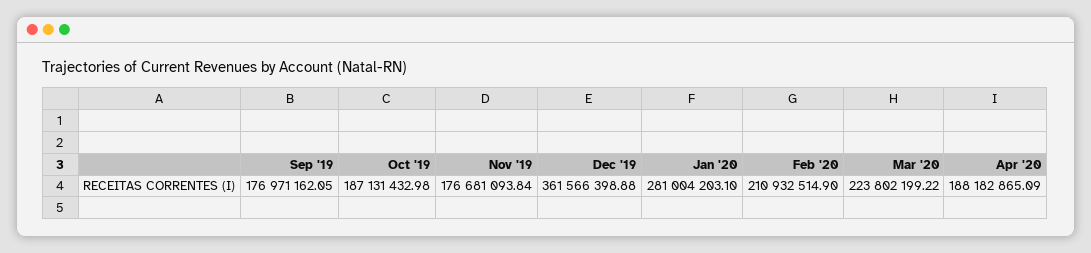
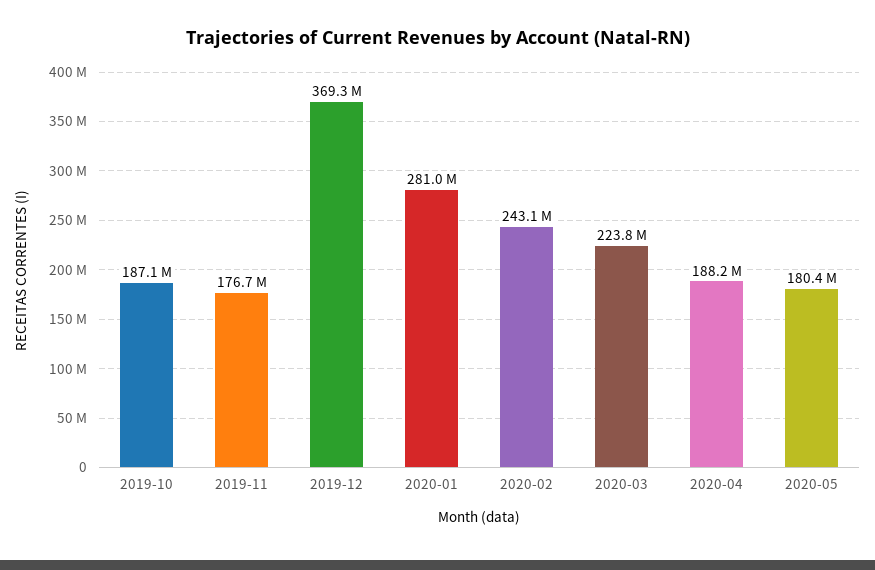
Sep '19: 176971162.05 -> none
Dec '19: 361566398.88 -> 369300000
Feb '20: 210932514.9 -> 243100000
2020-05: none -> 180400000

